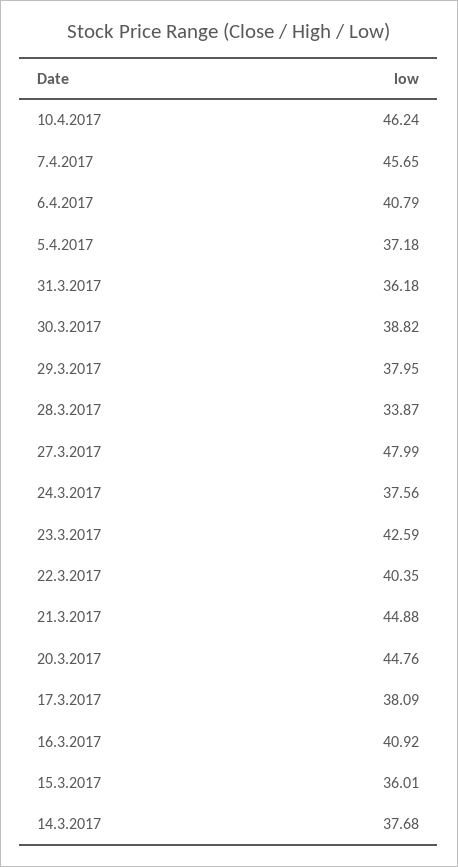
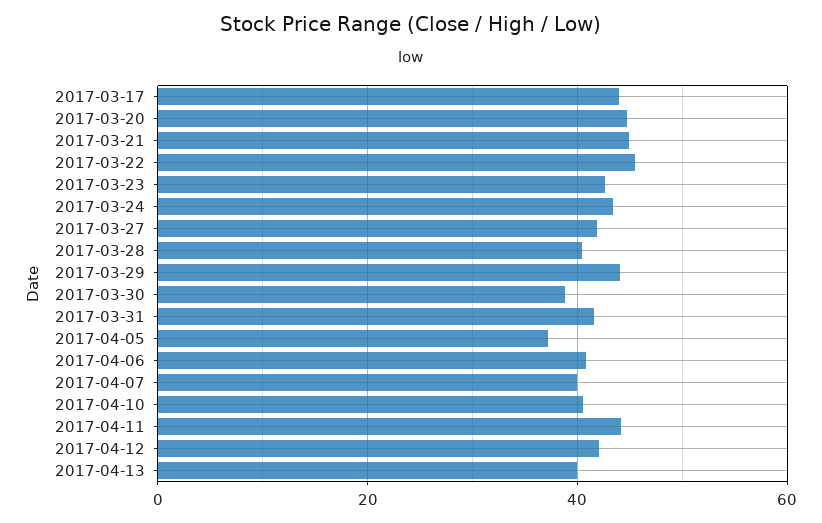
10.4.2017: 46.24 -> 40
7.4.2017: 45.65 -> 40
31.3.2017: 36.18 -> 42
29.3.2017: 37.95 -> 44
28.3.2017: 33.87 -> 40
27.3.2017: 47.99 -> 42
24.3.2017: 37.56 -> 44
22.3.2017: 40.35 -> 46
17.3.2017: 38.09 -> 44
16.3.2017: 40.92 -> none
15.3.2017: 36.01 -> none
14.3.2017: 37.68 -> none
2017-04-11: none -> 44
2017-04-12: none -> 42
2017-04-13: none -> 40

